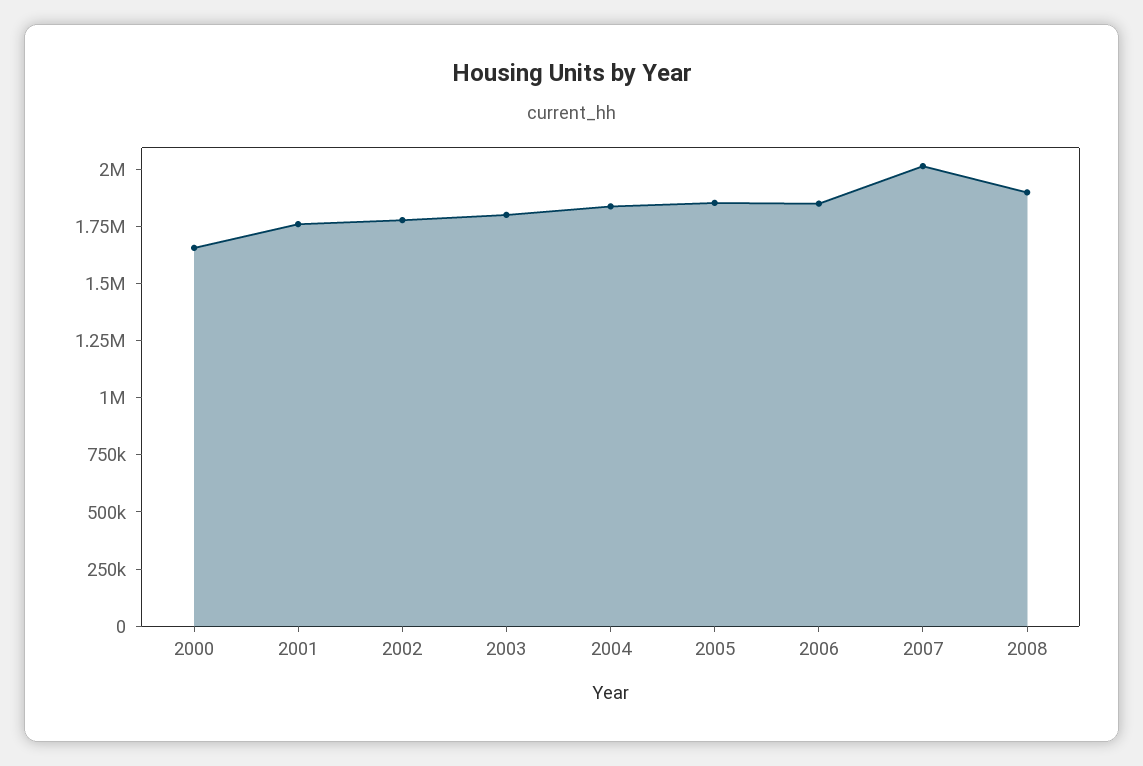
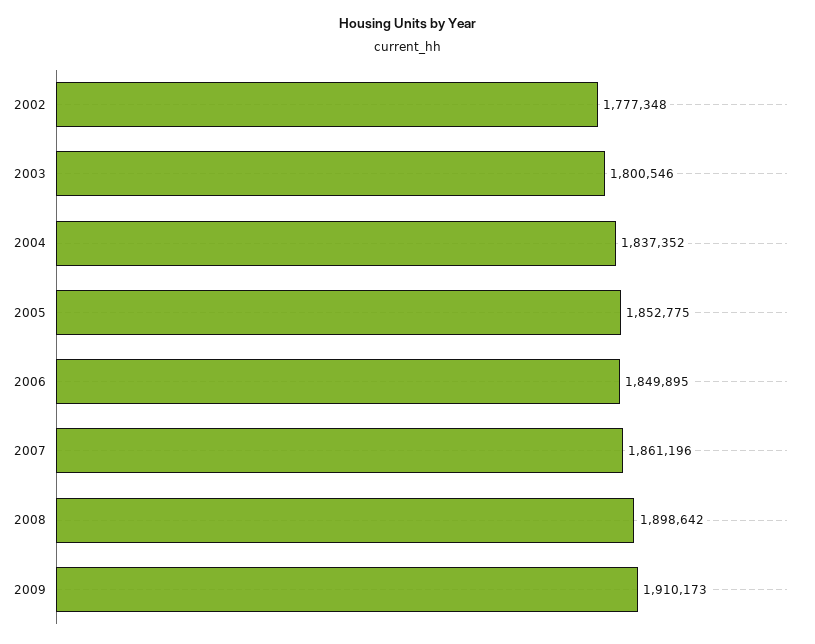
2000: 1650000 -> none
2001: 1750000 -> none
2007: 2000000 -> 1861196
2009: none -> 1910173

